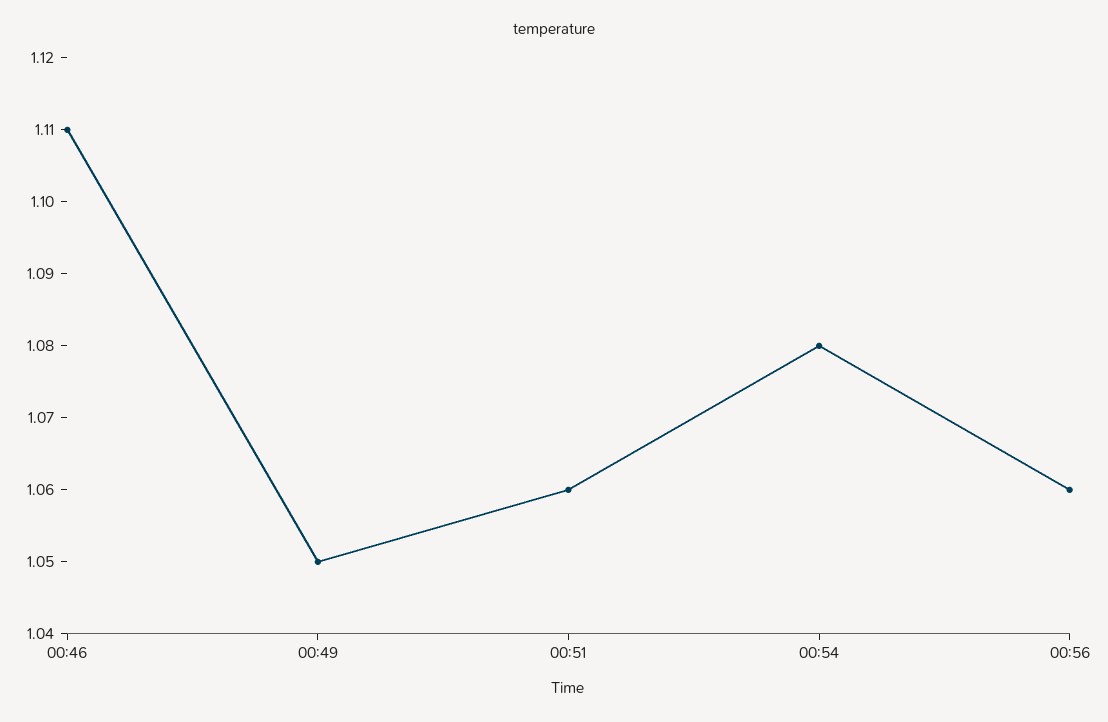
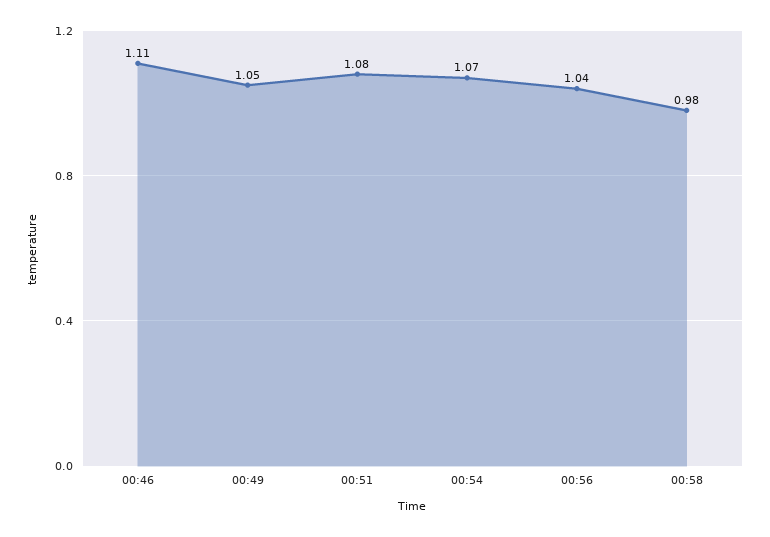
00:51: 1.06 -> 1.08
00:54: 1.08 -> 1.07
00:56: 1.06 -> 1.04
00:58: none -> 0.98

